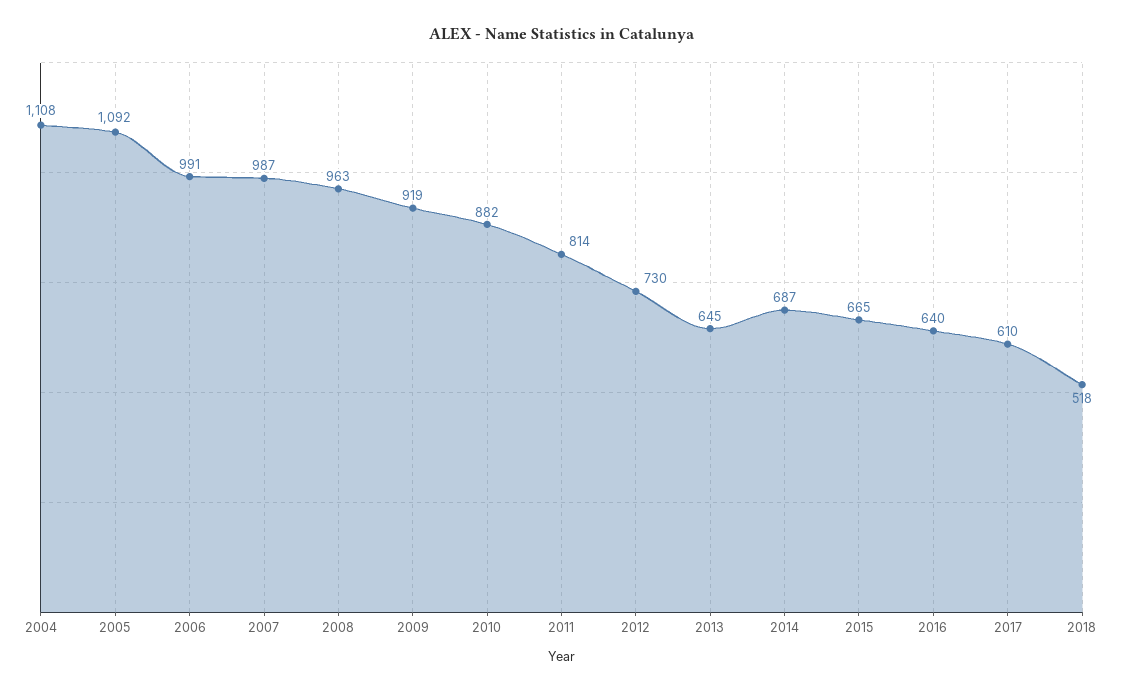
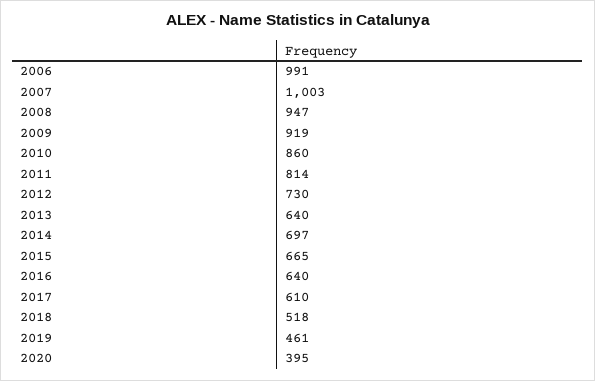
2004: 1108 -> none
2005: 1092 -> none
2007: 987 -> 1003
2008: 963 -> 947
2010: 882 -> 860
2013: 645 -> 640
2014: 687 -> 697
2019: none -> 461
2020: none -> 395

